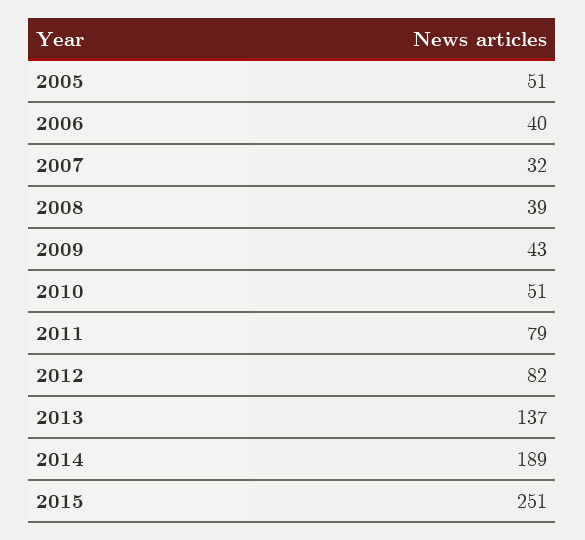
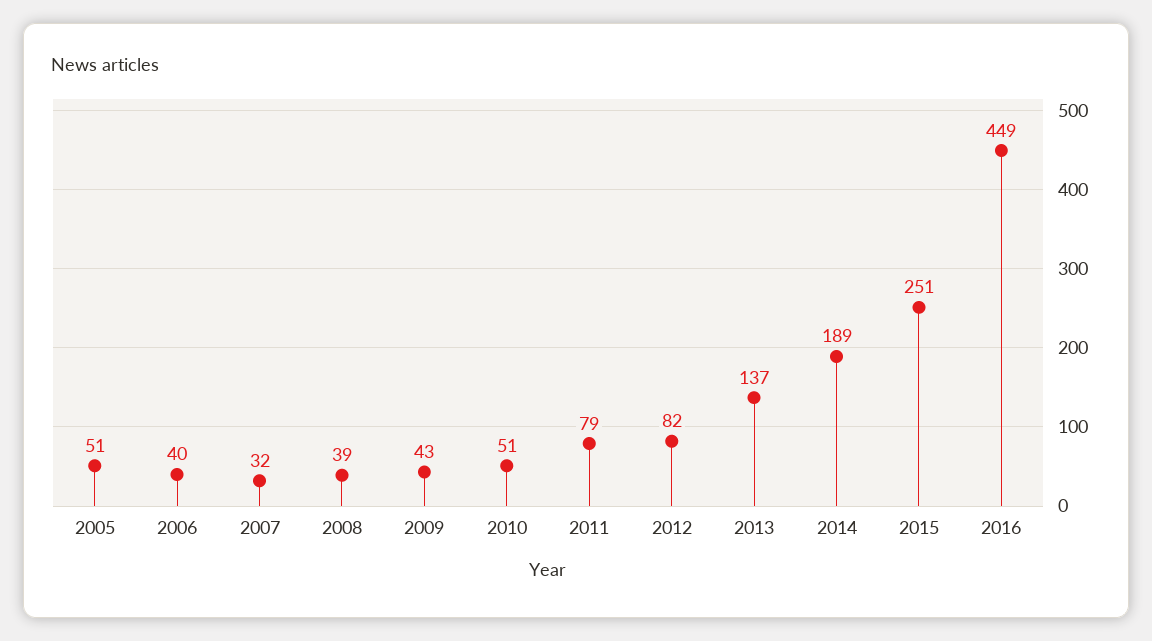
2016: none -> 449

